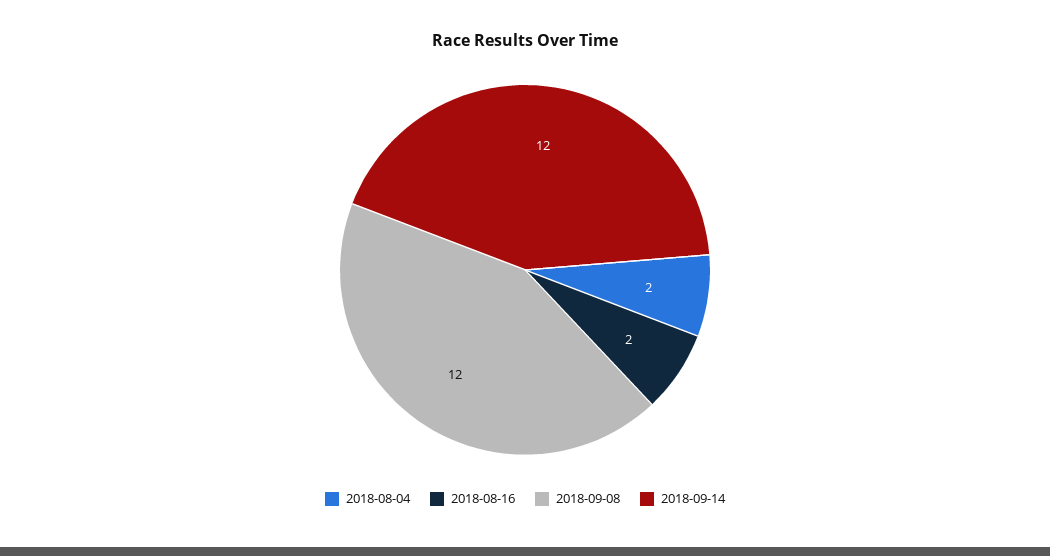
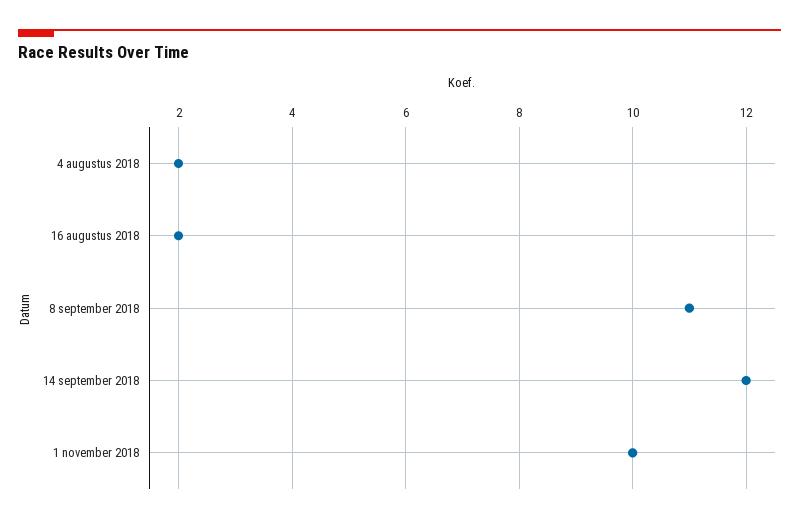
2018-09-08: 12 -> 11
1 november 2018: none -> 10

